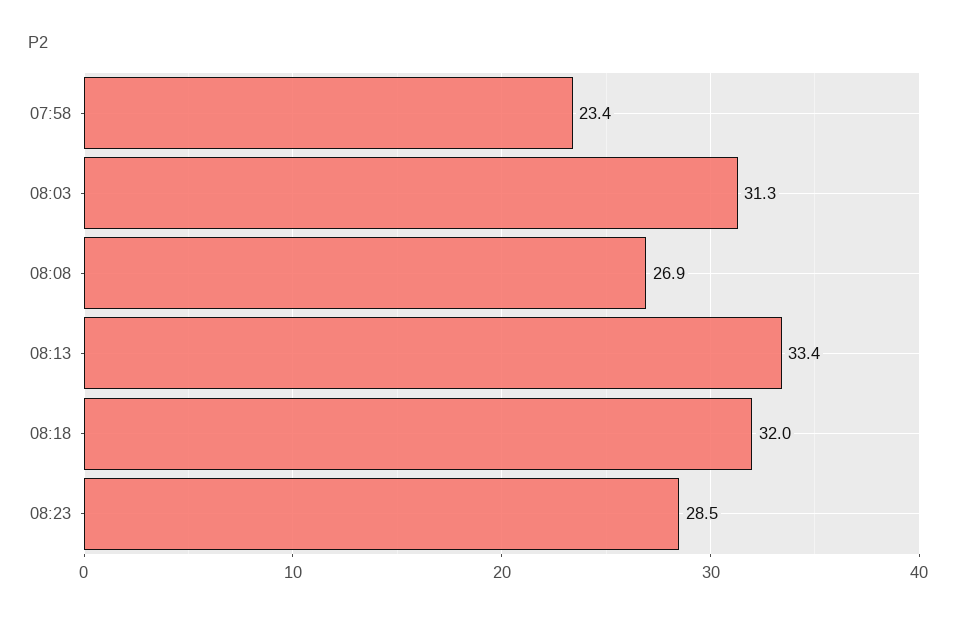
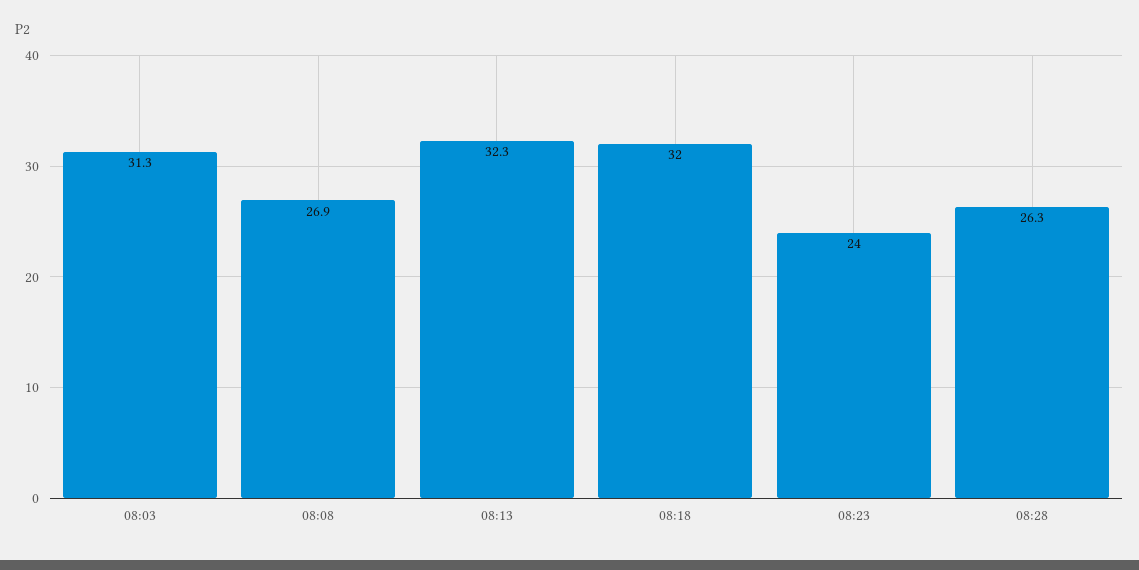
07:58: 23.4 -> none
08:13: 33.4 -> 32.3
08:23: 28.5 -> 24
08:28: none -> 26.3

